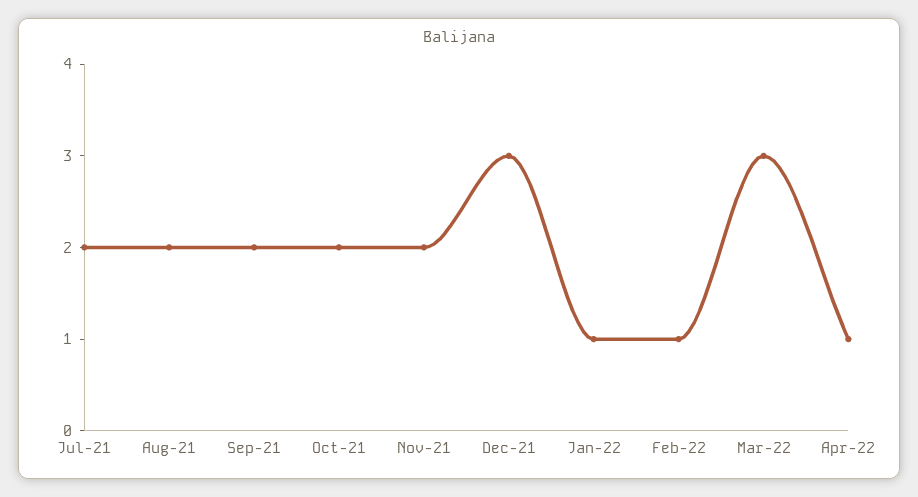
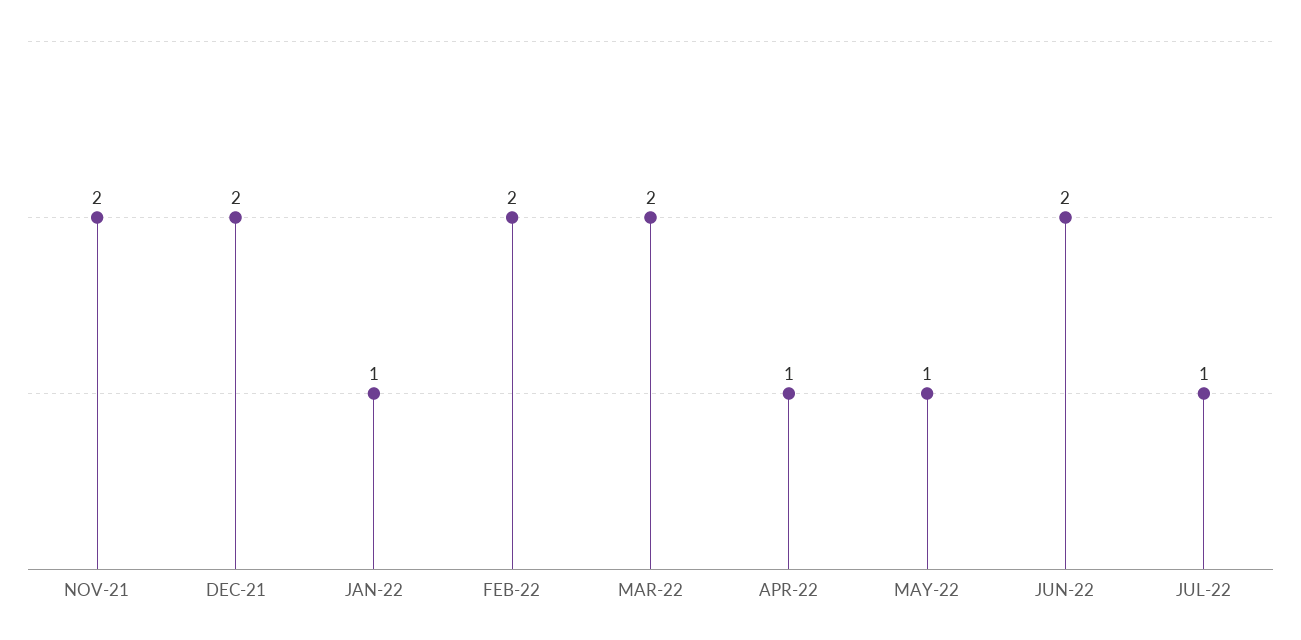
Jul-21: 2 -> none
Aug-21: 2 -> none
Sep-21: 2 -> none
Oct-21: 2 -> none
Dec-21: 3 -> 2
Feb-22: 1 -> 2
Mar-22: 3 -> 2
MAY-22: none -> 1
JUN-22: none -> 2
JUL-22: none -> 1

